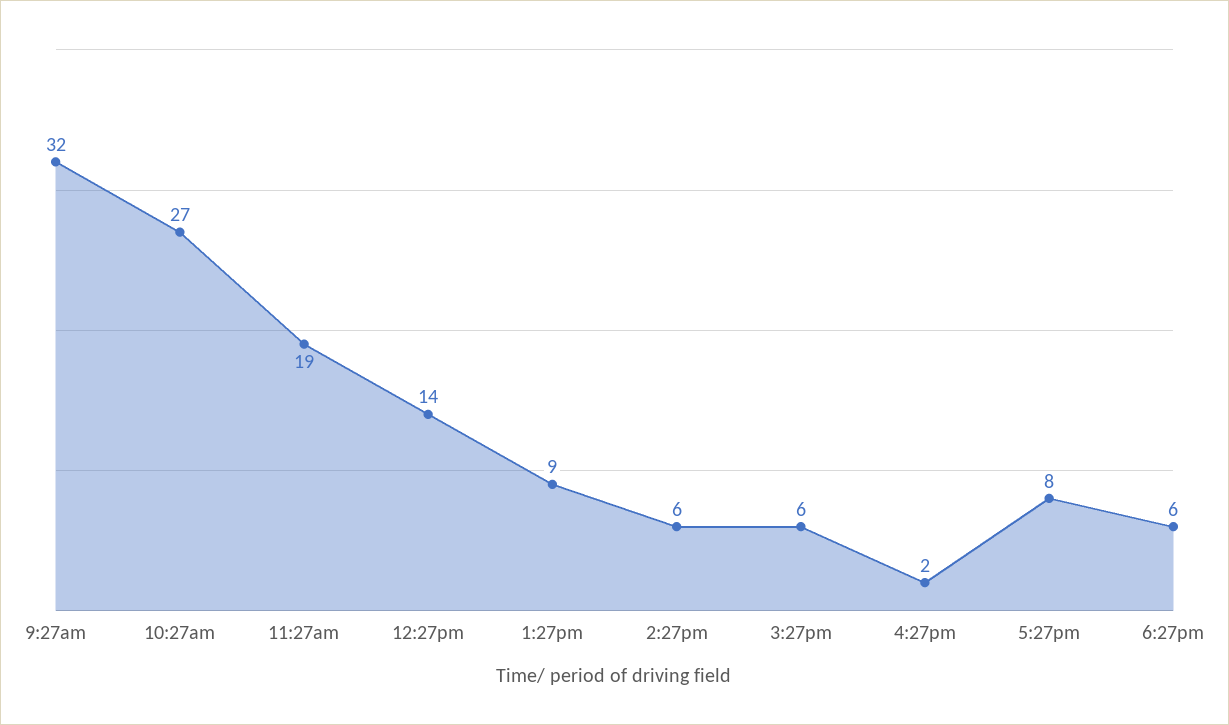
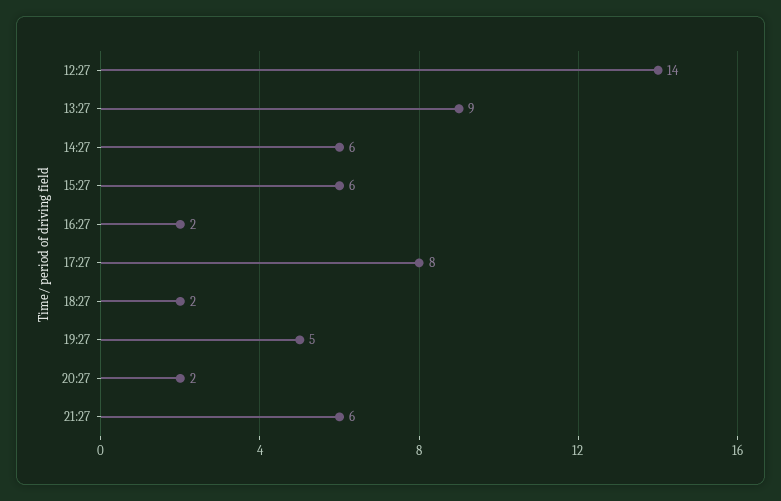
9:27am: 32 -> none
10:27am: 27 -> none
11:27am: 19 -> none
6:27pm: 6 -> 2
19:27: none -> 5
20:27: none -> 2
21:27: none -> 6

